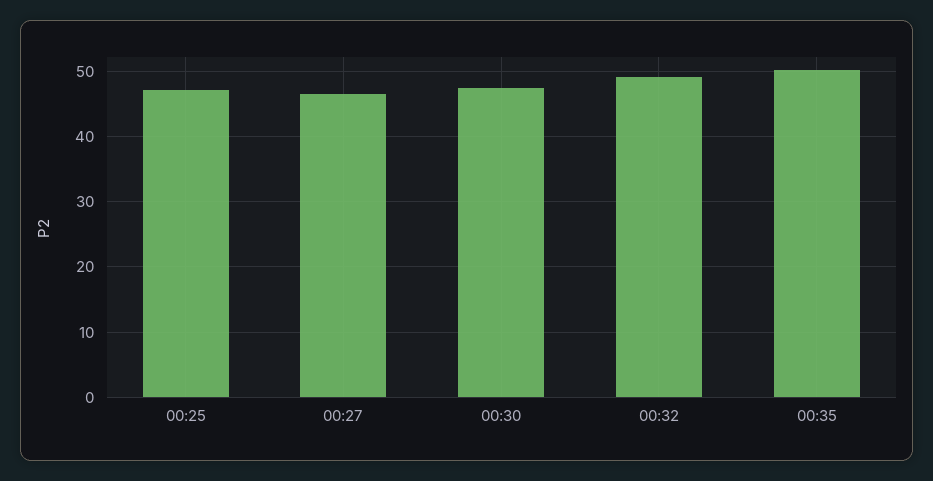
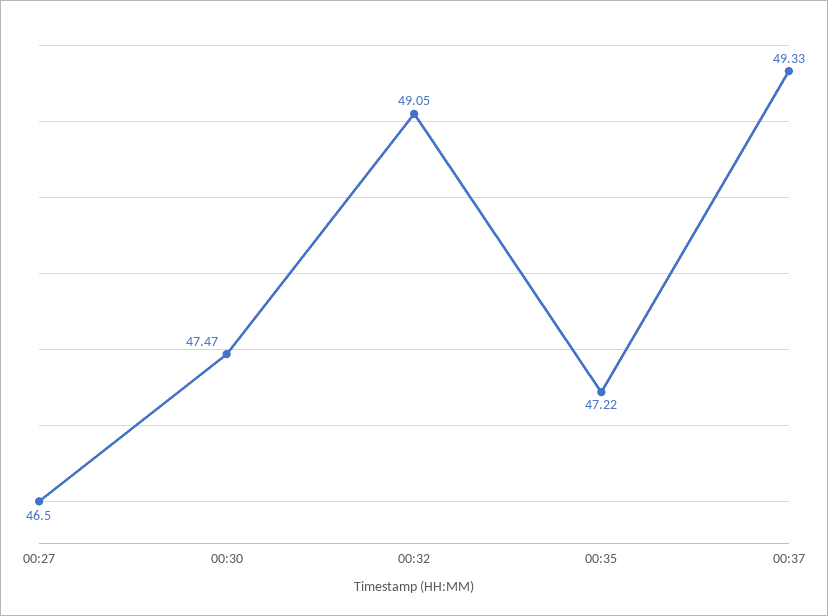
00:25: 47 -> none
00:35: 50 -> 47.22
00:37: none -> 49.33

